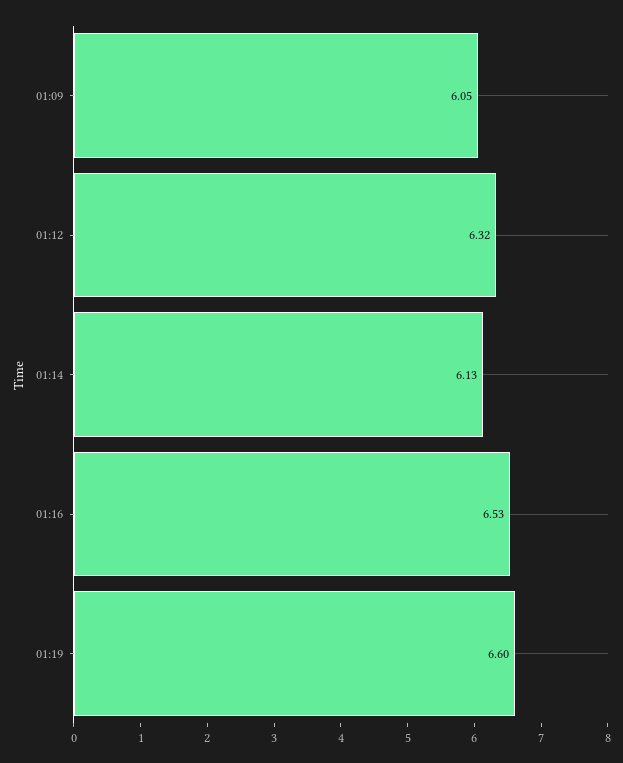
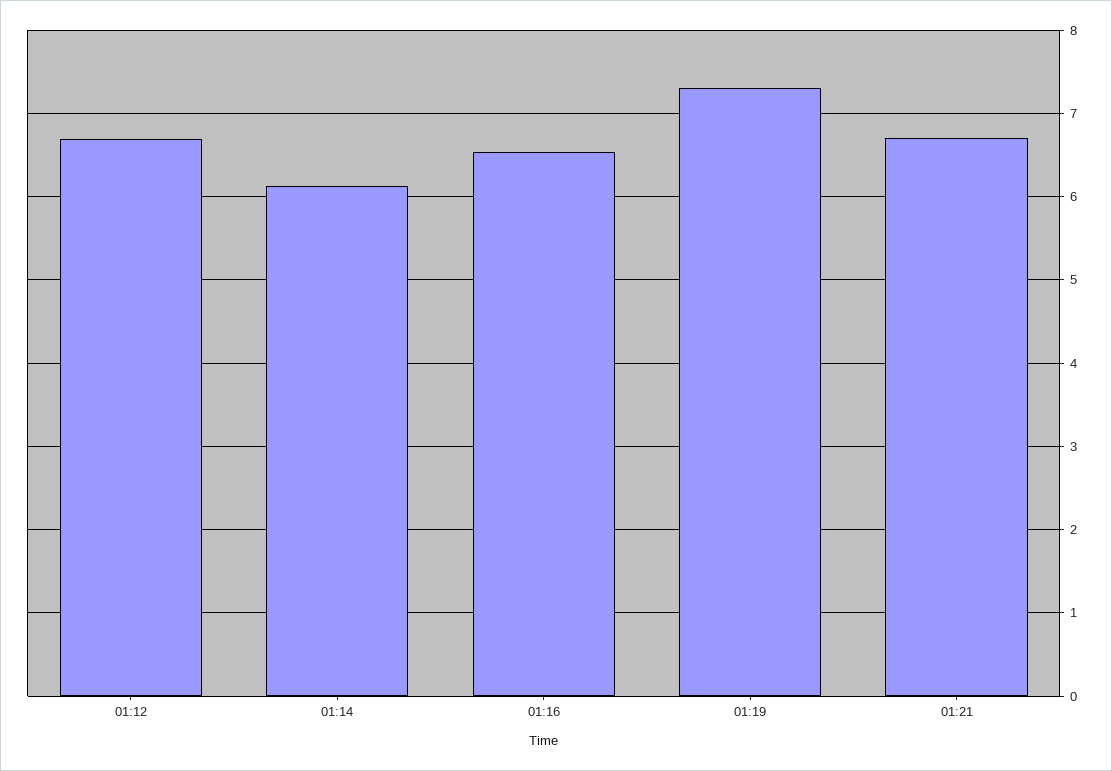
01:09: 6.05 -> none
01:12: 6.32 -> 6.7
01:19: 6.6 -> 7.3
01:21: none -> 6.7

